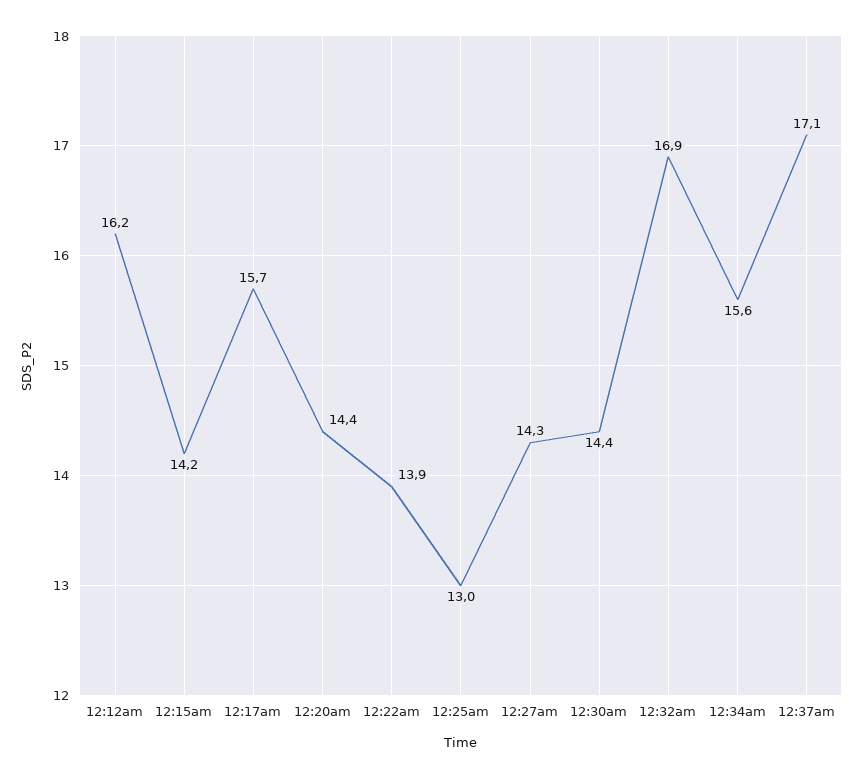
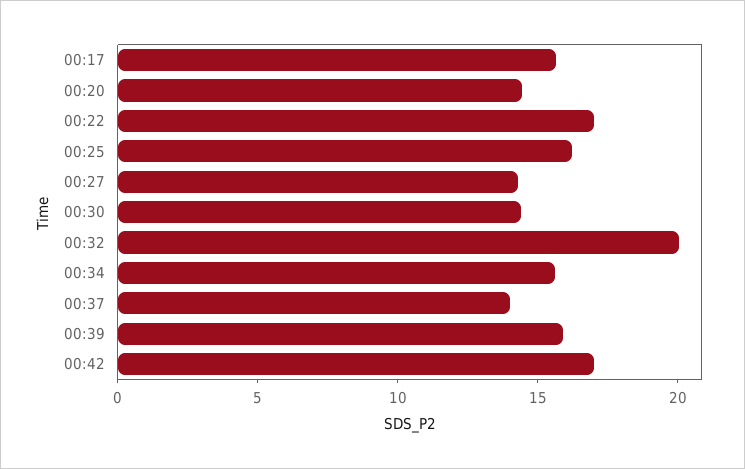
12:12am: 16.2 -> none
12:15am: 14.2 -> none
12:22am: 13.9 -> 17
12:25am: 13 -> 16
12:32am: 16.9 -> 20
12:37am: 17.1 -> 14
00:39: none -> 16
00:42: none -> 17

